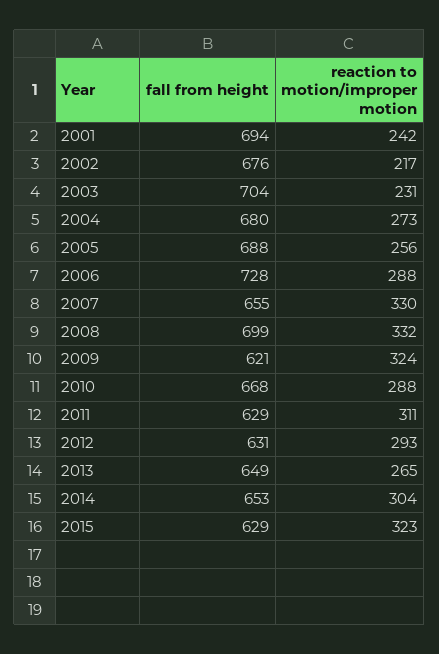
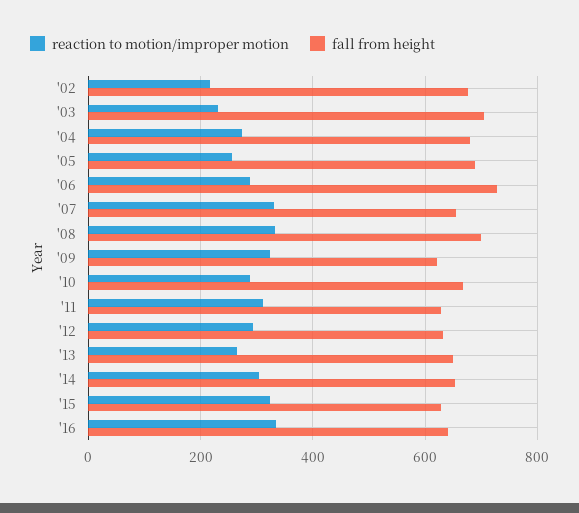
fall from height, 2001: 694 -> none
reaction to motion/improper motion, 2001: 242 -> none
reaction to motion/improper motion, '16: none -> 340
fall from height, '16: none -> 640

